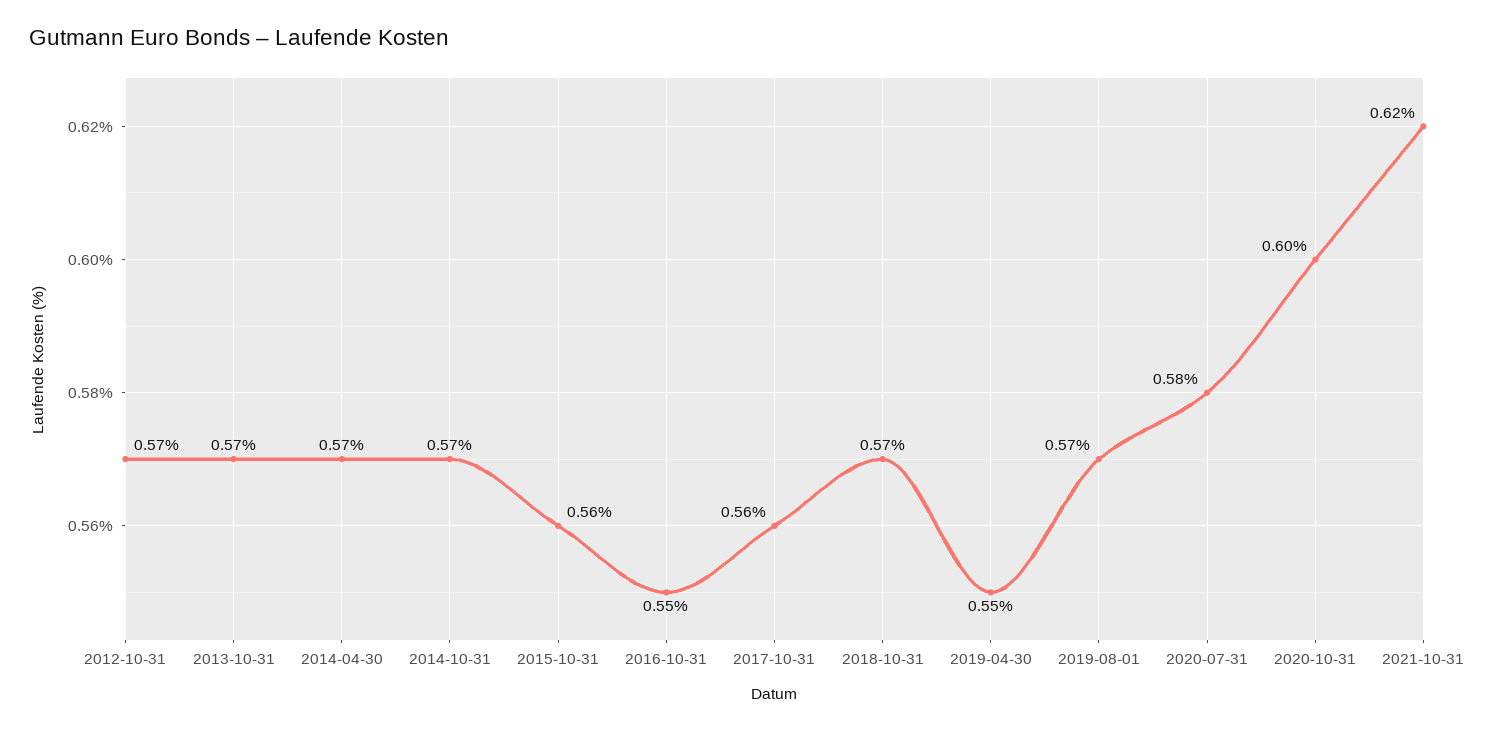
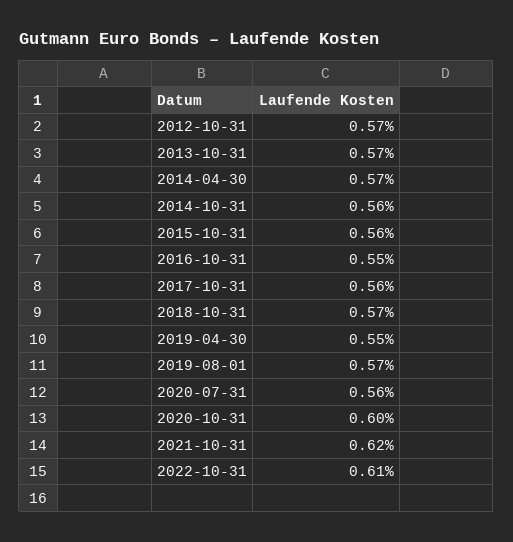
2014-10-31: 0.57 -> 0.56
2020-07-31: 0.58 -> 0.56
2022-10-31: none -> 0.61

